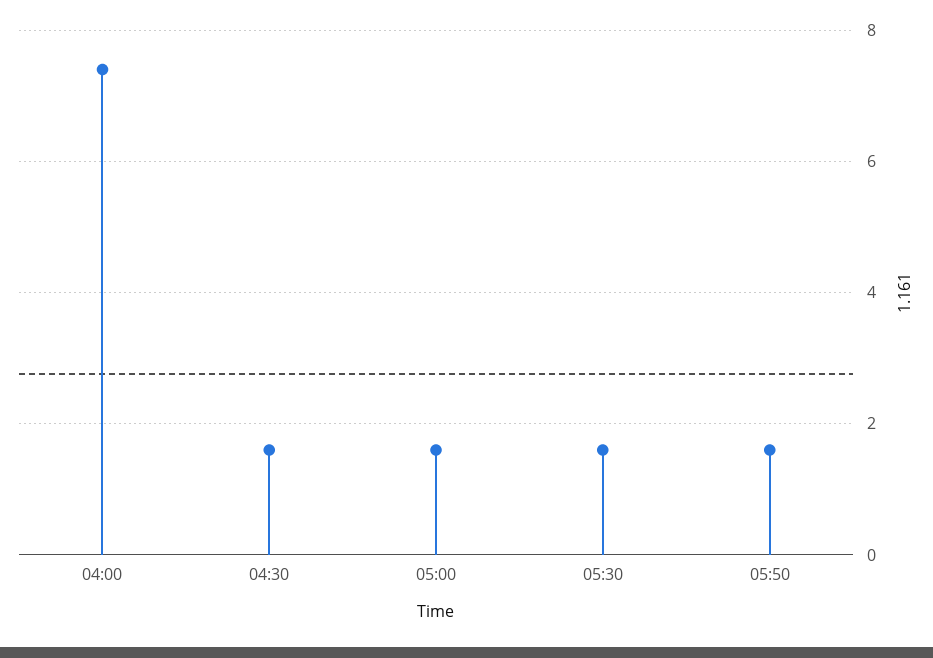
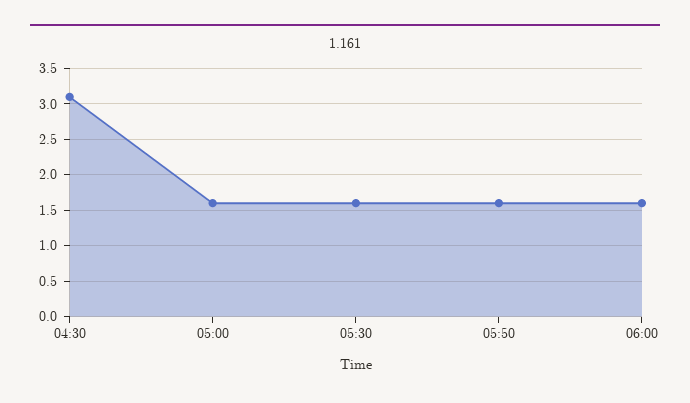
04:00: 7.5 -> none
04:30: 1.5 -> 3.1
06:00: none -> 1.6

